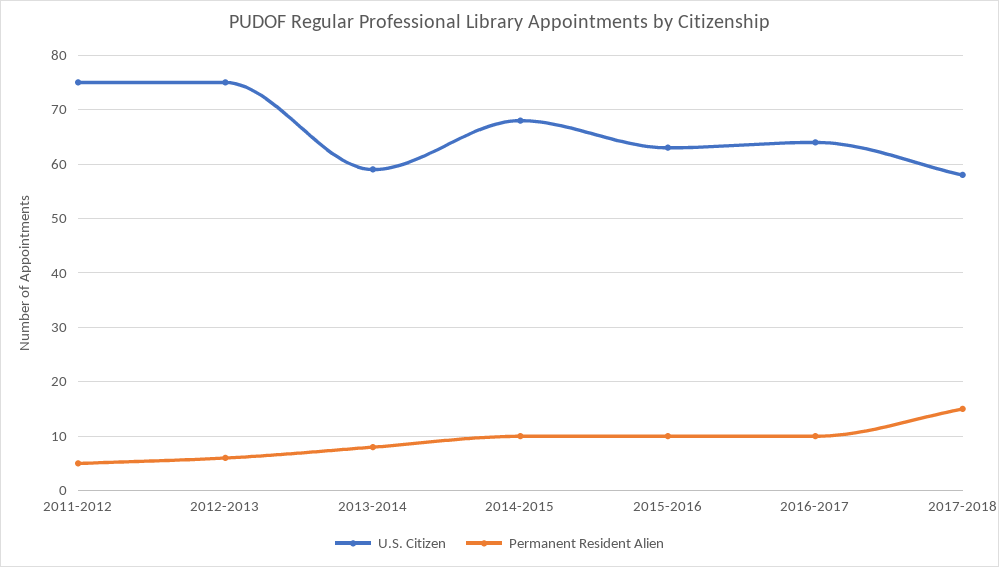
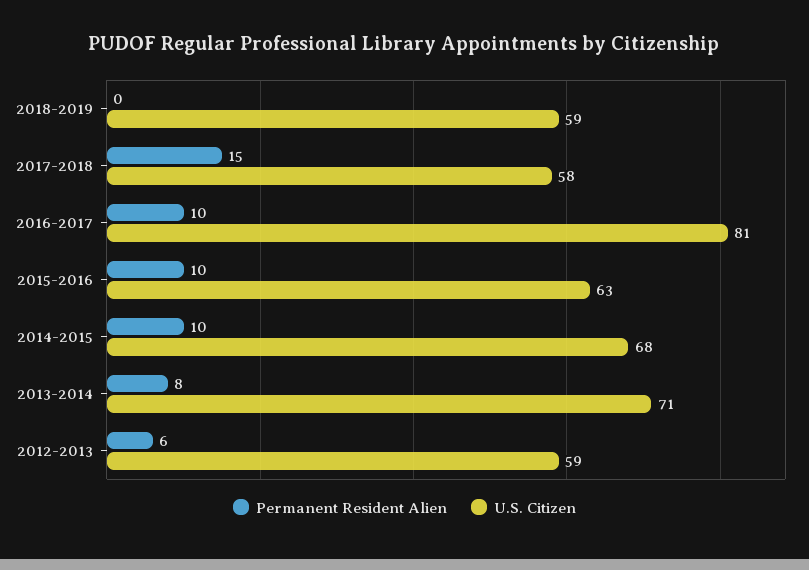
U.S. Citizen, 2011-2012: 75 -> none
Permanent Resident Alien, 2011-2012: 5 -> none
U.S. Citizen, 2012-2013: 75 -> 59
U.S. Citizen, 2013-2014: 60 -> 71
U.S. Citizen, 2016-2017: 65 -> 81
Permanent Resident Alien, 2018-2019: none -> 0
U.S. Citizen, 2018-2019: none -> 59

